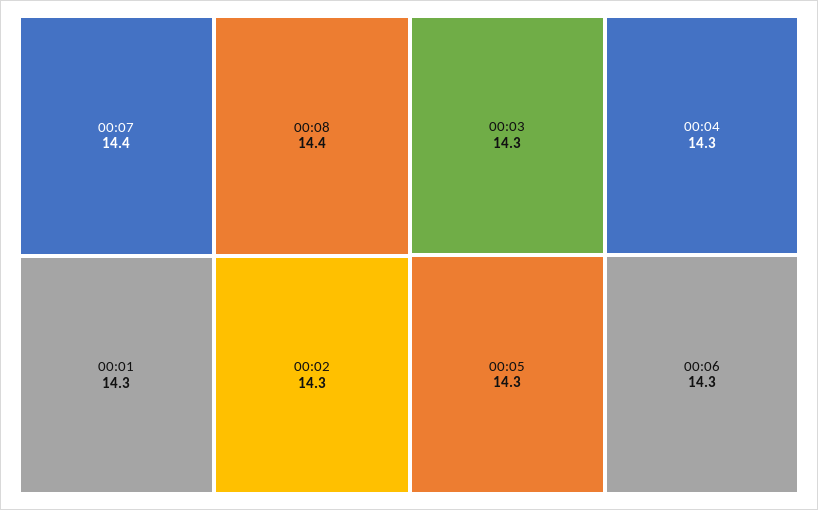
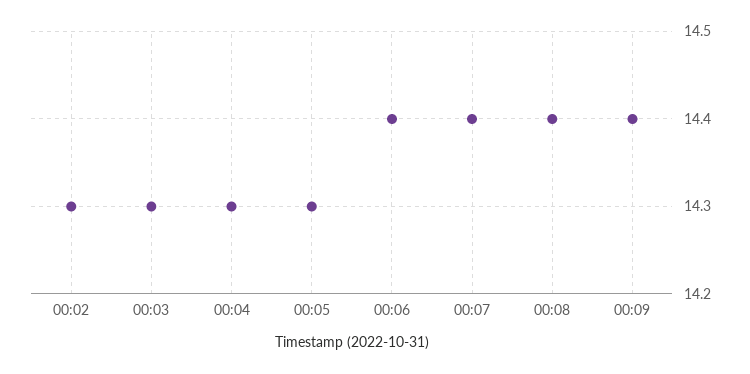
00:01: 14.3 -> none
00:06: 14.3 -> 14.4
00:09: none -> 14.4

